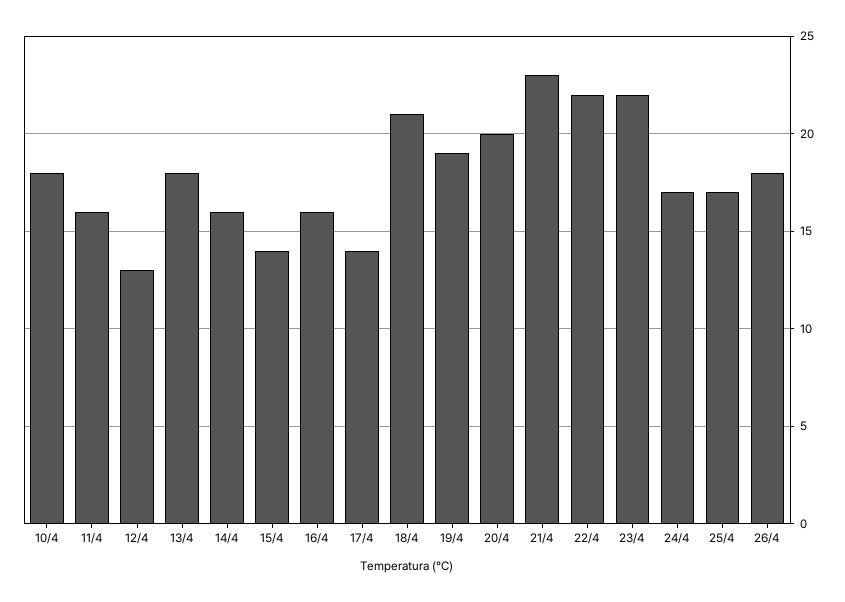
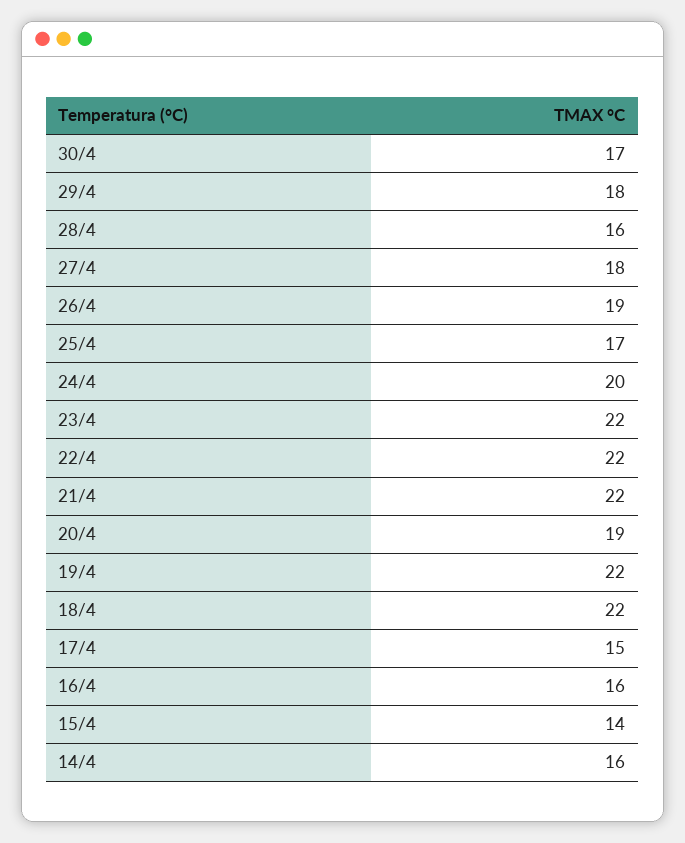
10/4: 18 -> none
11/4: 16 -> none
12/4: 13 -> none
13/4: 18 -> none
17/4: 14 -> 15
18/4: 21 -> 22
19/4: 19 -> 22
20/4: 20 -> 19
21/4: 23 -> 22
24/4: 17 -> 20
26/4: 18 -> 19
30/4: none -> 17
29/4: none -> 18
28/4: none -> 16
27/4: none -> 18

